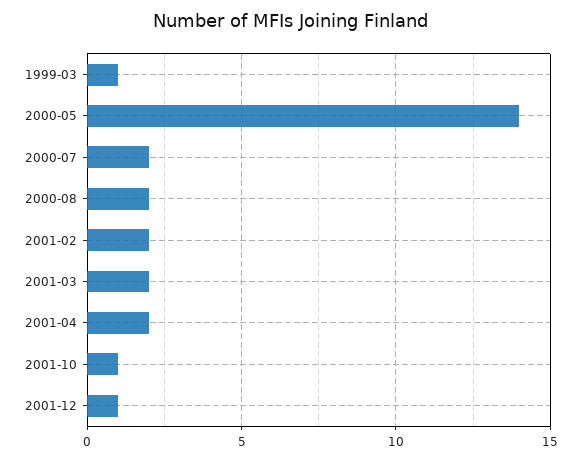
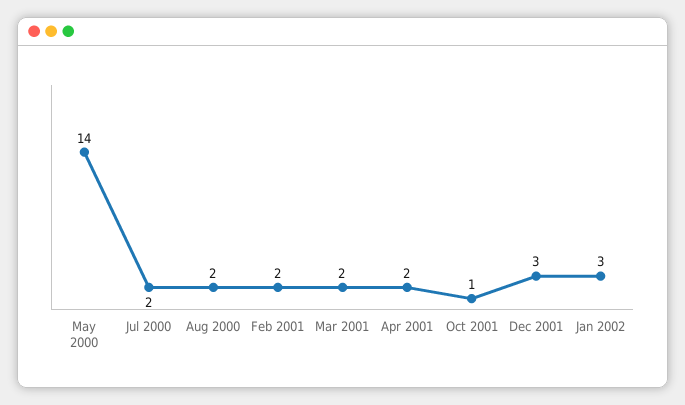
1999-03: 1 -> none
2001-12: 1 -> 3
Jan 2002: none -> 3

